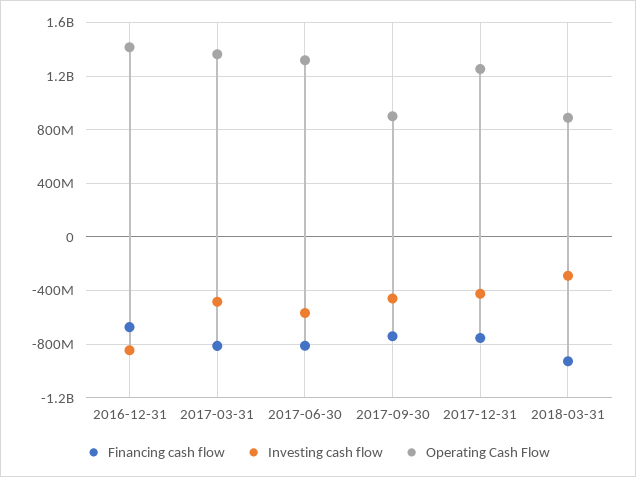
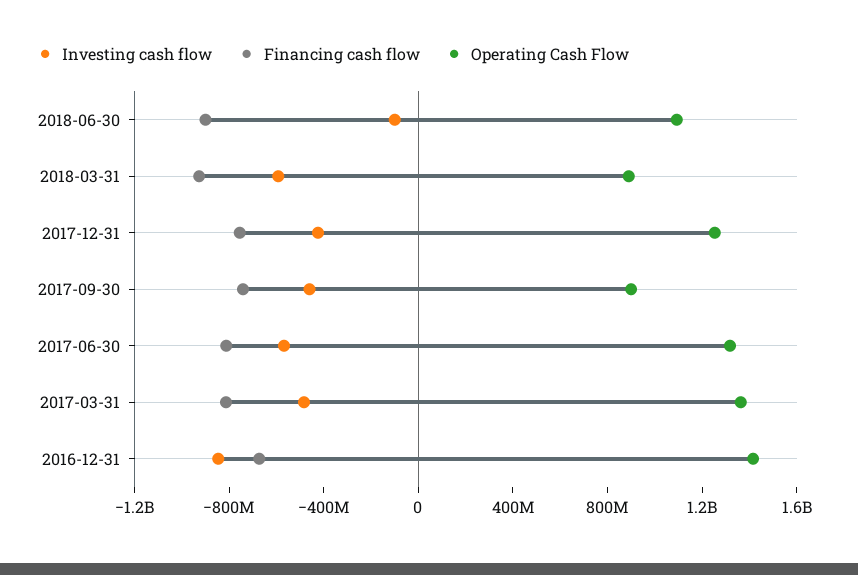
Investing cash flow, 2018-03-31: -300000000 -> -600000000
Investing cash flow, 2018-06-30: none -> -100000000
Financing cash flow, 2018-06-30: none -> -900000000
Operating Cash Flow, 2018-06-30: none -> 1100000000

